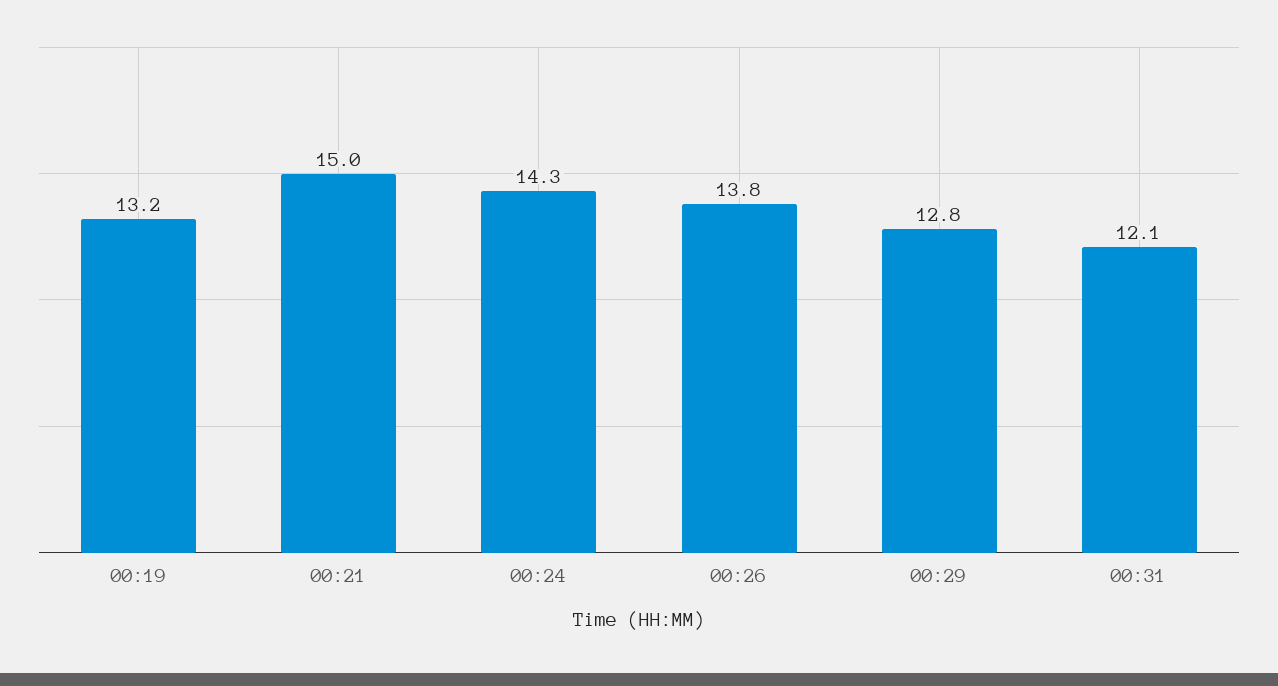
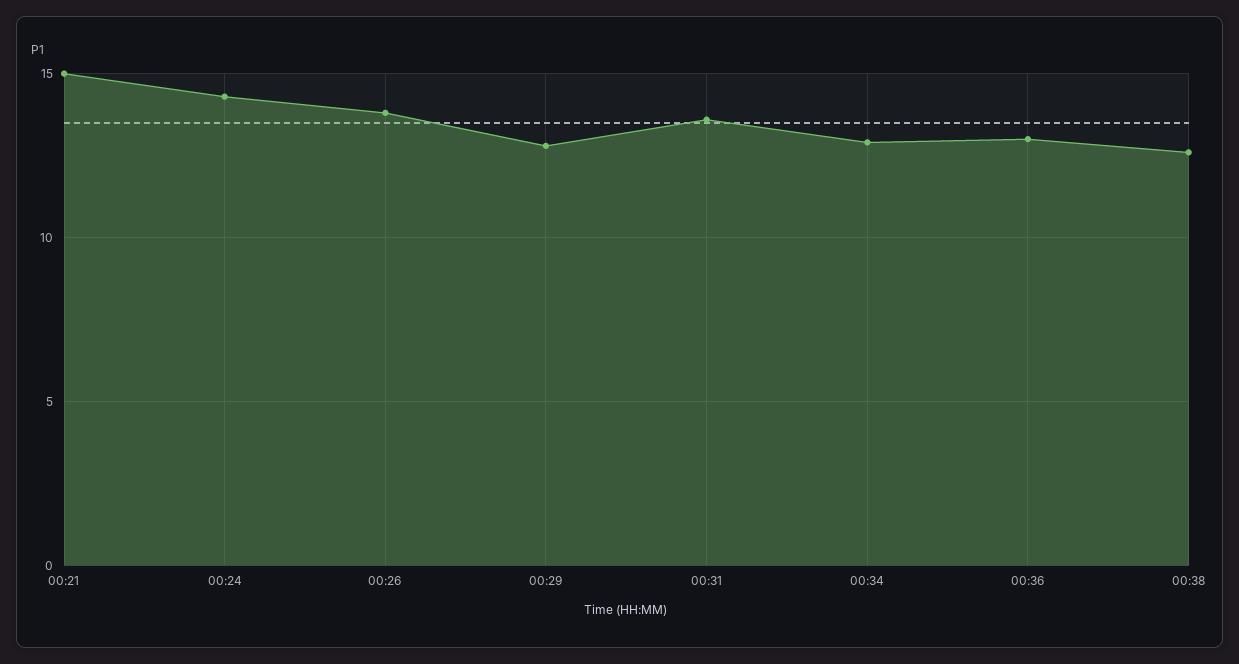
00:19: 13.2 -> none
00:31: 12.1 -> 13.5
00:34: none -> 13
00:36: none -> 13
00:38: none -> 12.5

